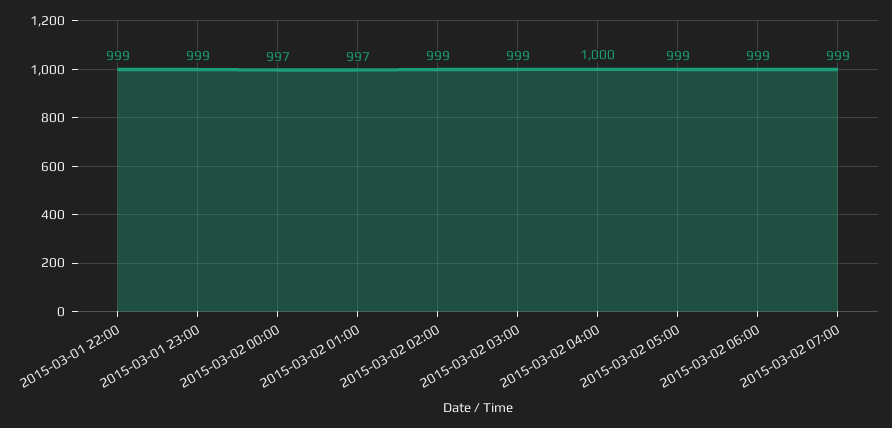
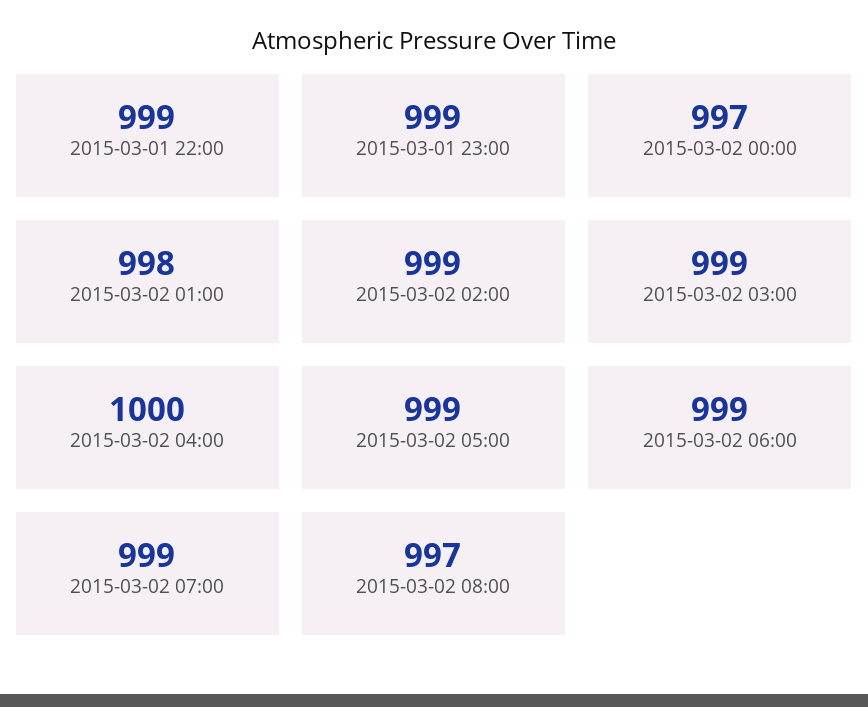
2015-03-02 01:00: 997 -> 998
2015-03-02 08:00: none -> 997

